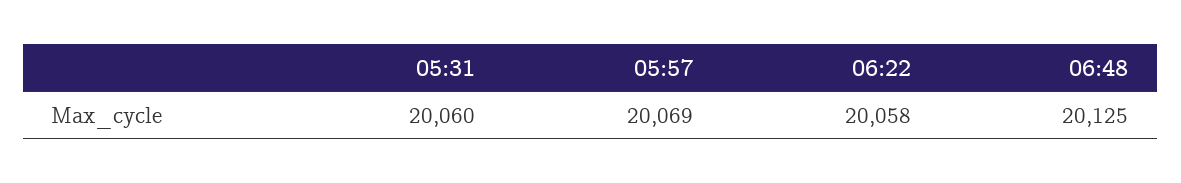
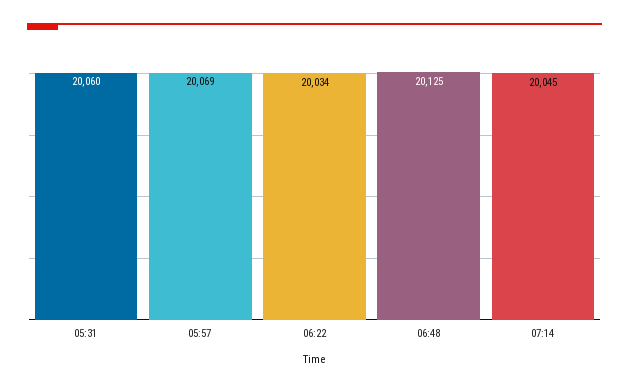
06:22: 20058 -> 20034
07:14: none -> 20045

